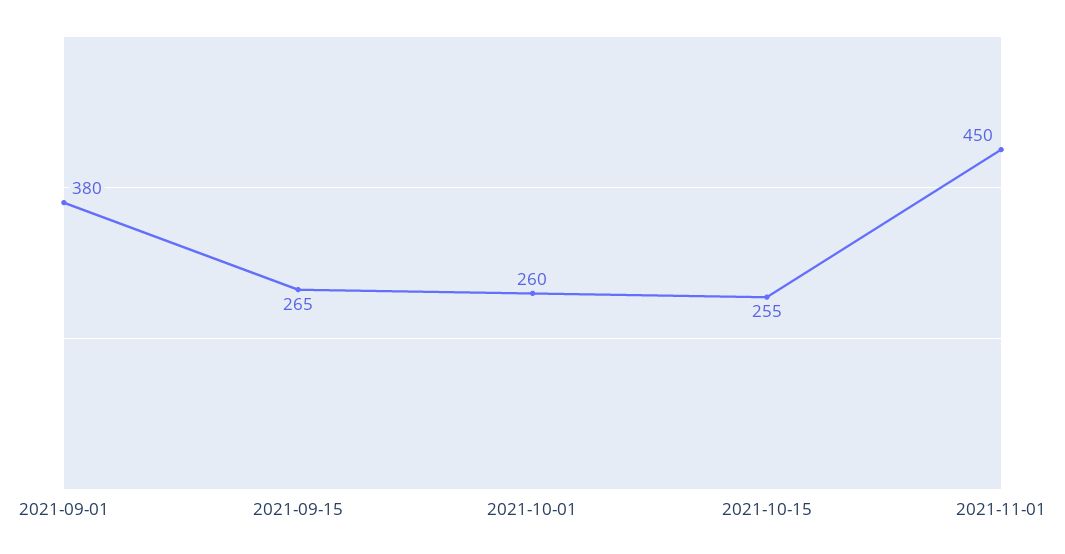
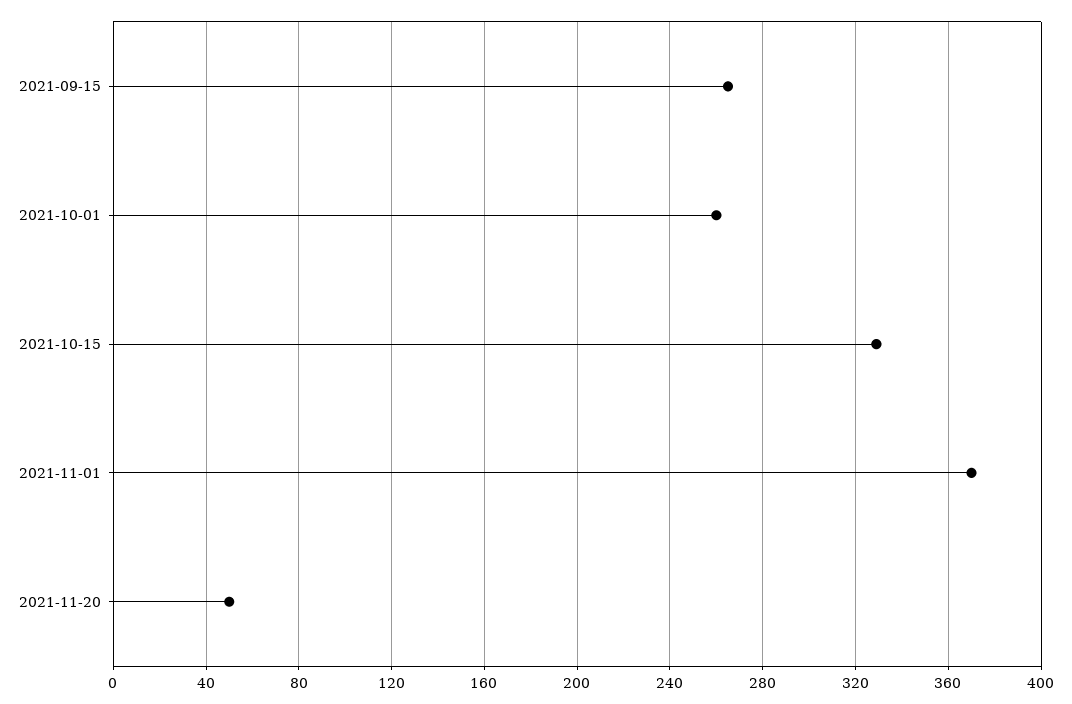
2021-09-01: 380 -> none
2021-10-15: 255 -> 330
2021-11-01: 450 -> 370
2021-11-20: none -> 50

